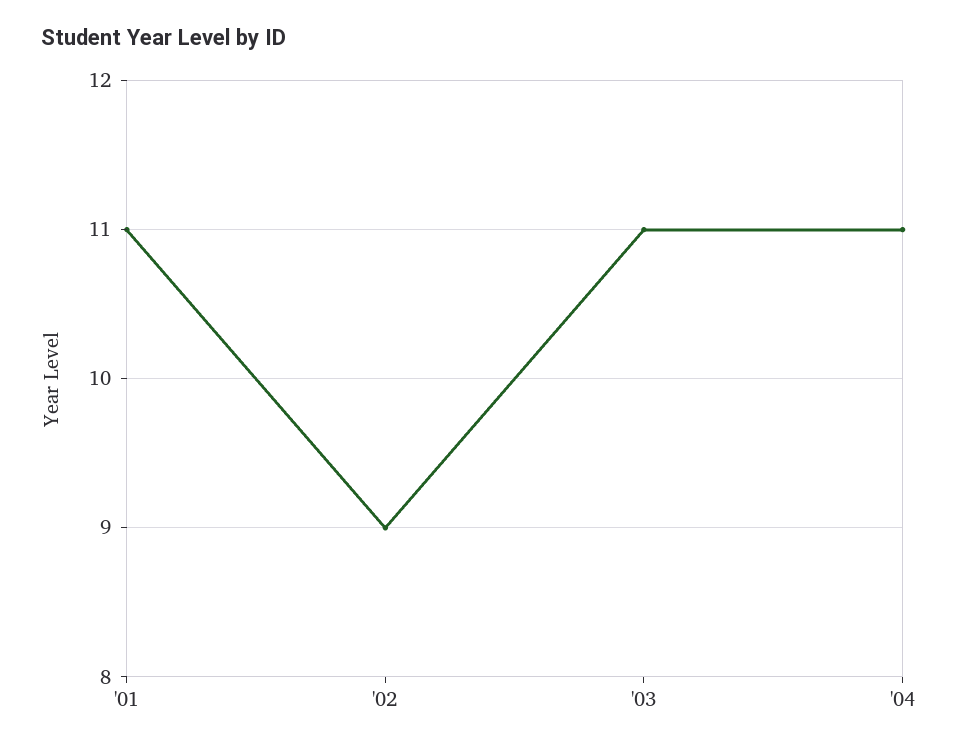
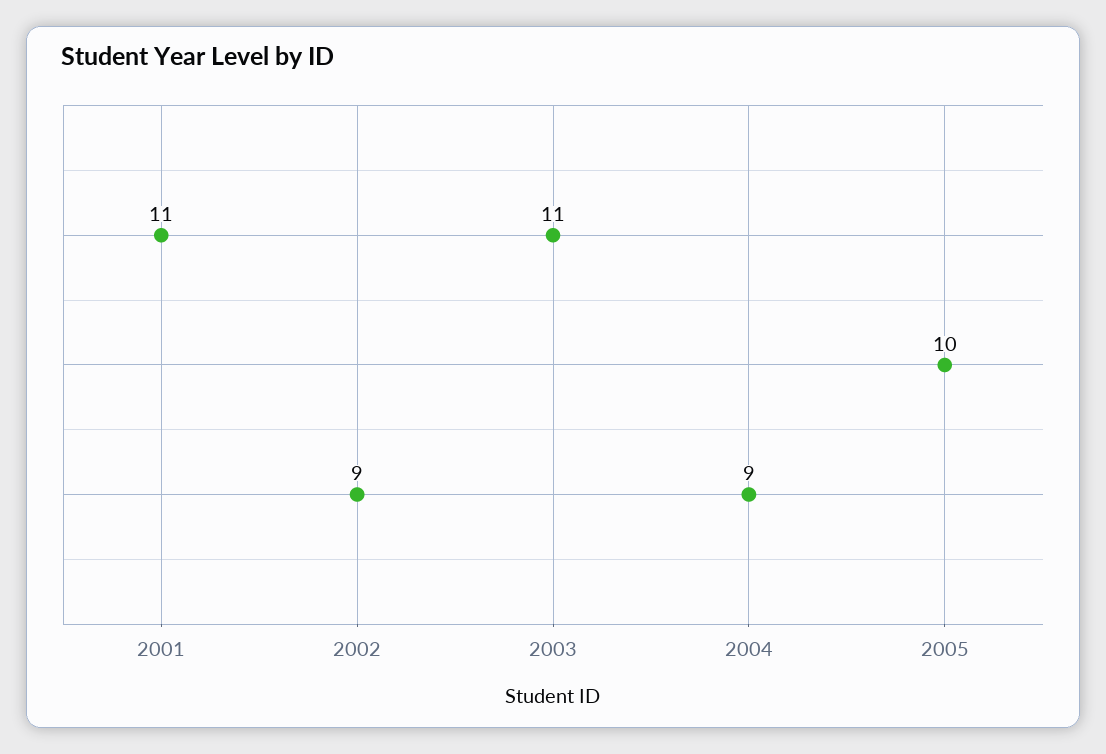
'04: 11 -> 9
2005: none -> 10

